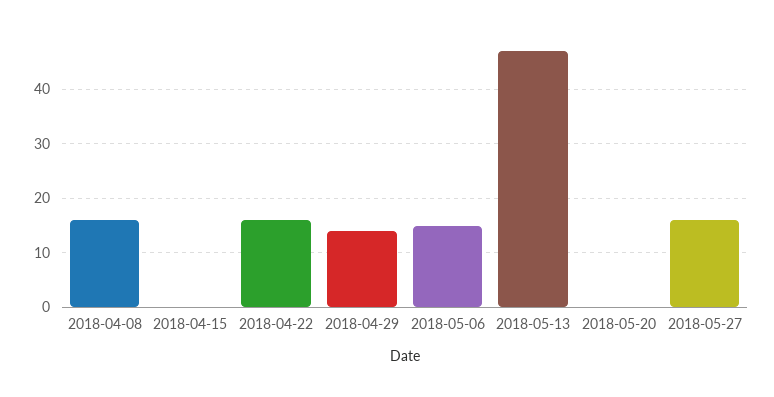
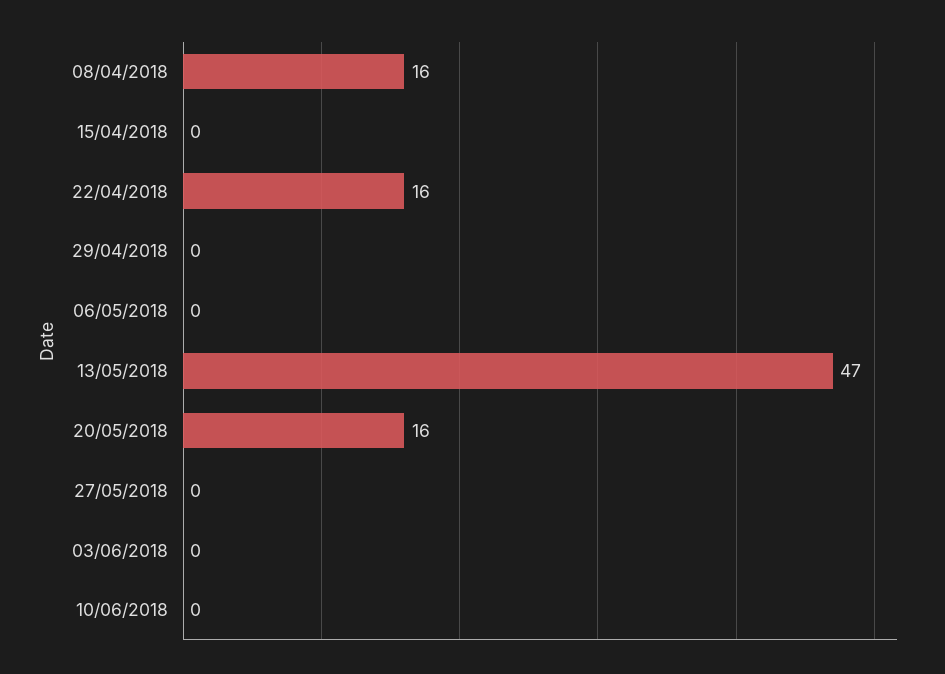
2018-04-29: 15 -> 0
2018-05-06: 15 -> 0
2018-05-20: 0 -> 16
2018-05-27: 15 -> 0
03/06/2018: none -> 0
10/06/2018: none -> 0

